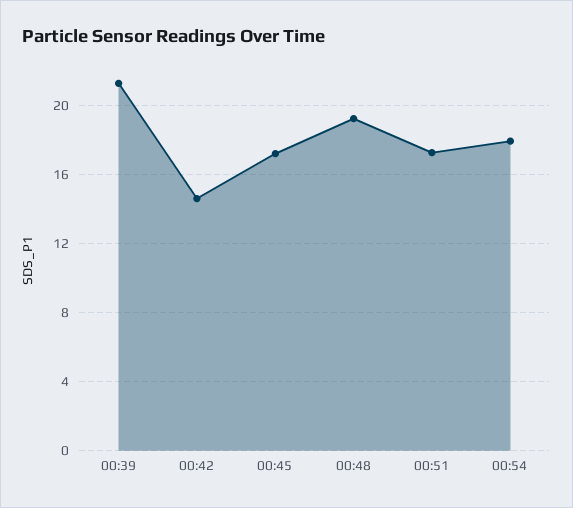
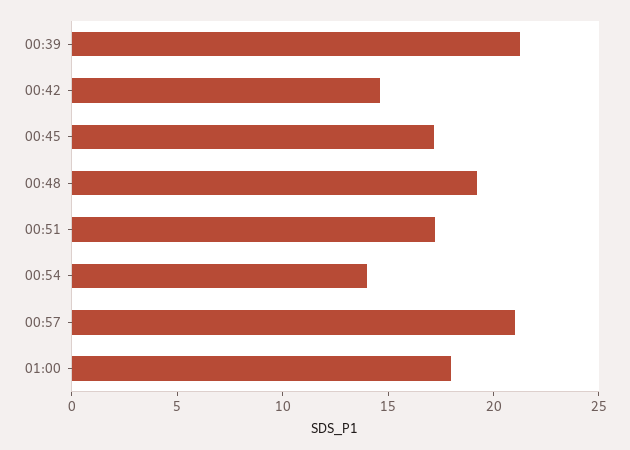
00:54: 18 -> 14
00:57: none -> 21
01:00: none -> 18

